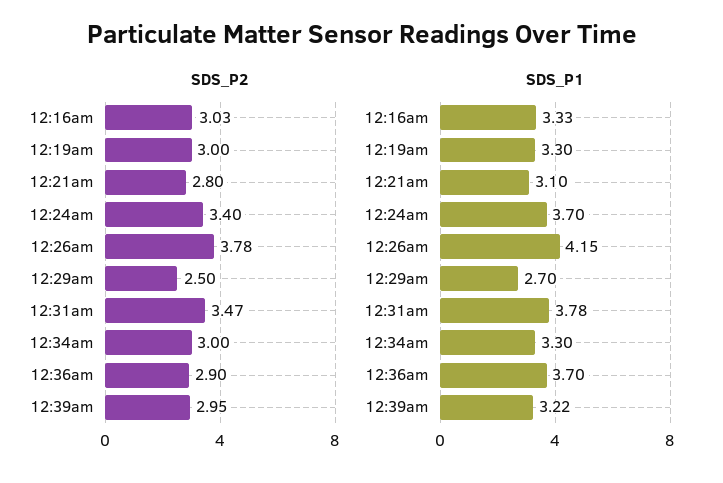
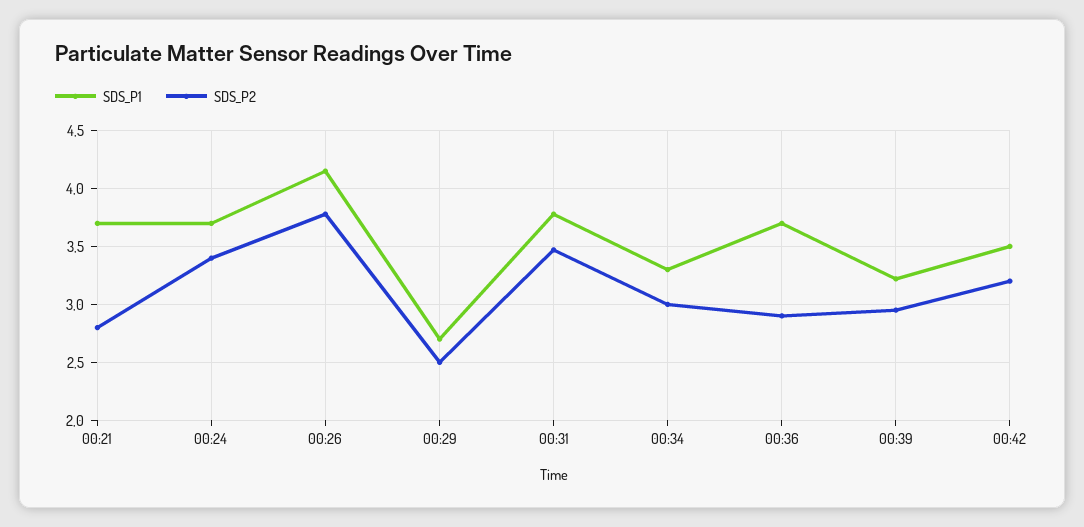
SDS_P2, 12:16am: 3.03 -> none
SDS_P2, 12:19am: 3 -> none
SDS_P1, 12:16am: 3.33 -> none
SDS_P1, 12:19am: 3.3 -> none
SDS_P1, 12:21am: 3.1 -> 3.7
SDS_P1, 00:42: none -> 3.5
SDS_P2, 00:42: none -> 3.2

